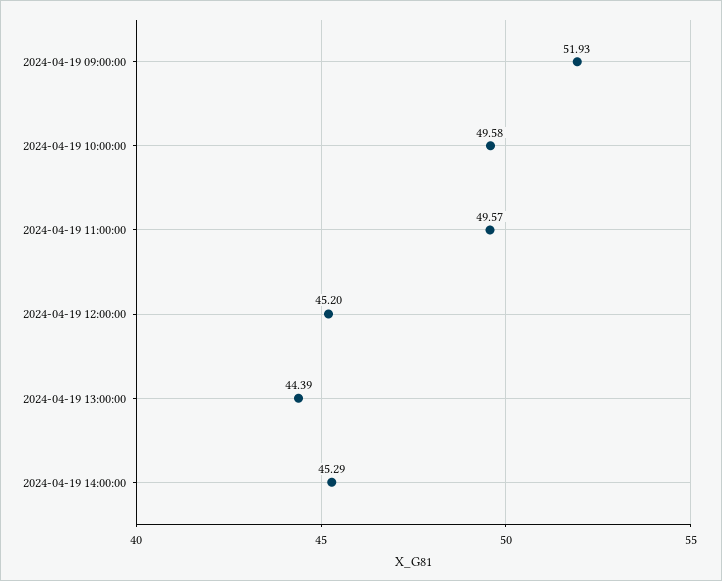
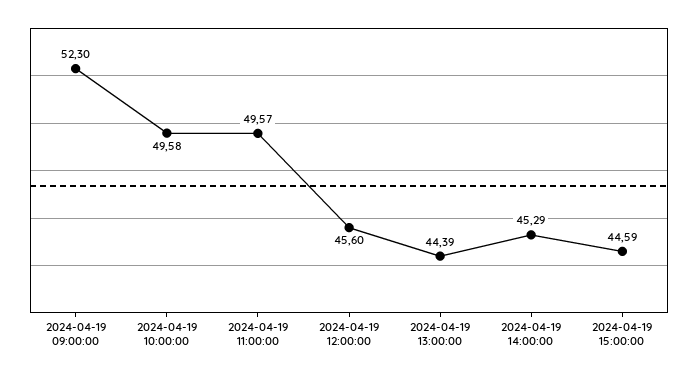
2024-04-19 09:00:00: 51.93 -> 52.3
2024-04-19 12:00:00: 45.2 -> 45.6
2024-04-19 15:00:00: none -> 44.59

